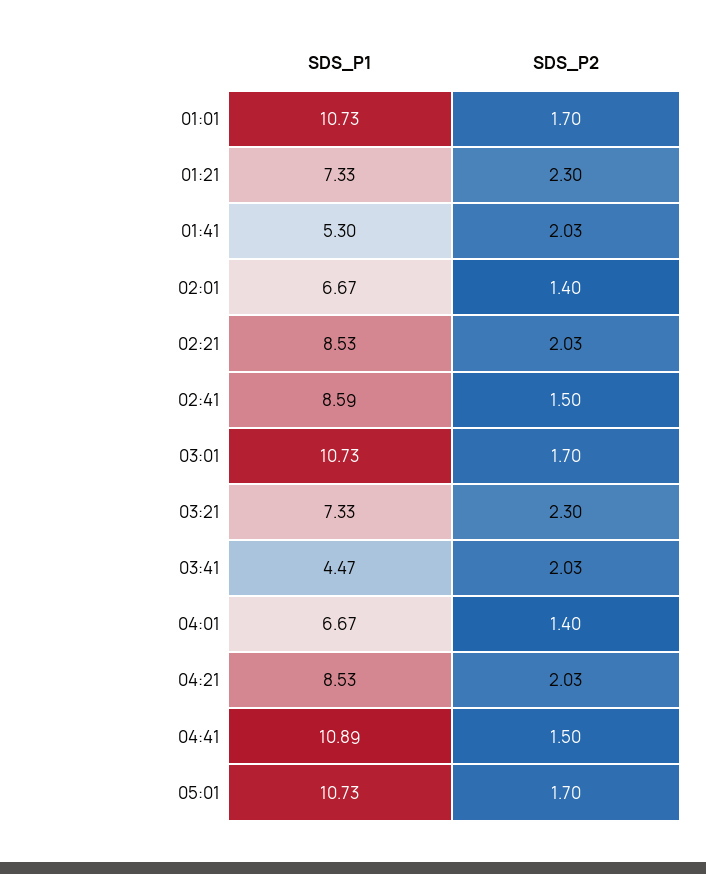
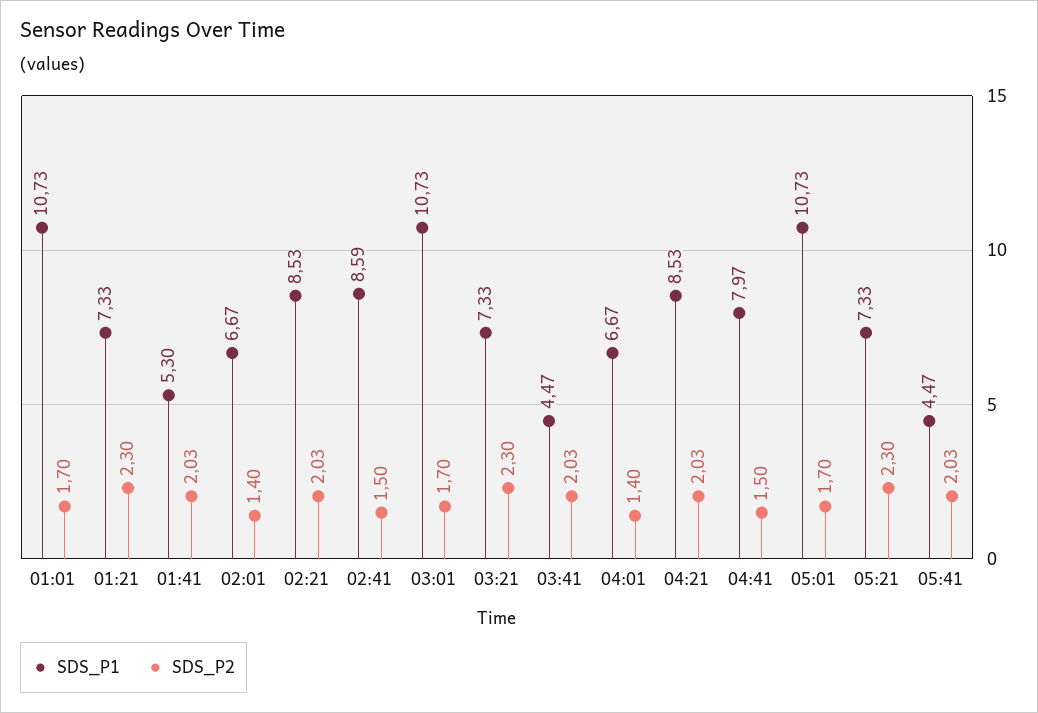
SDS_P1, 04:41: 10.89 -> 7.97
SDS_P1, 05:21: none -> 7.33
SDS_P2, 05:21: none -> 2.3
SDS_P1, 05:41: none -> 4.47
SDS_P2, 05:41: none -> 2.03

